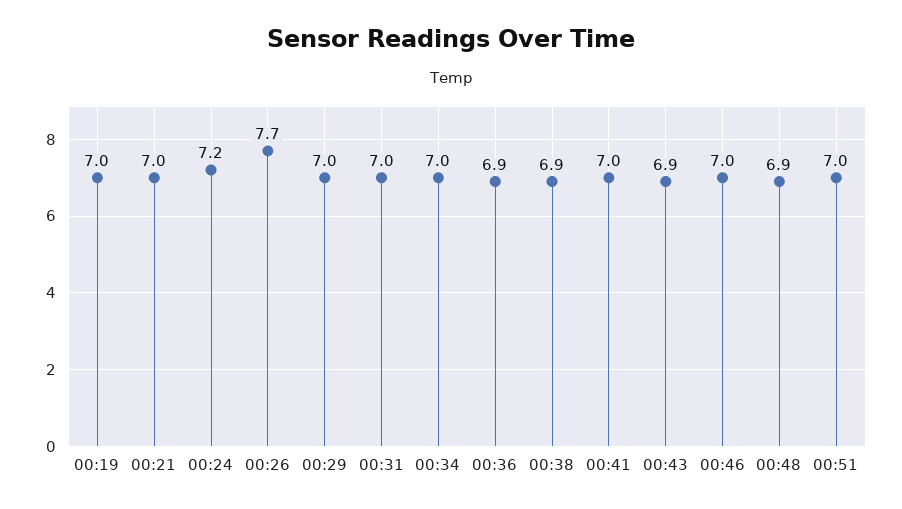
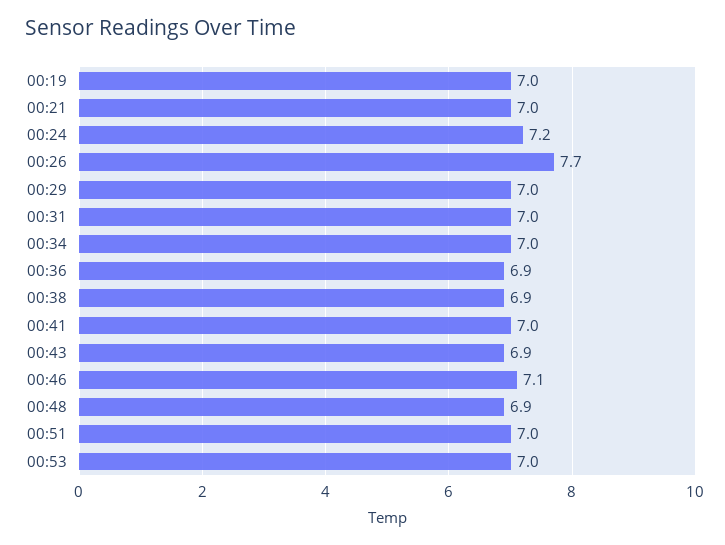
00:46: 7 -> 7.1
00:53: none -> 7

